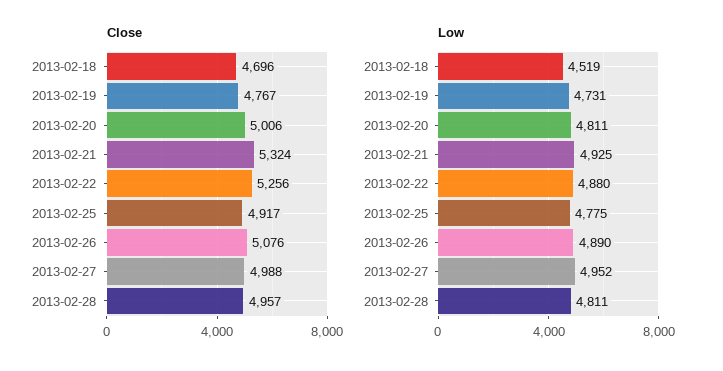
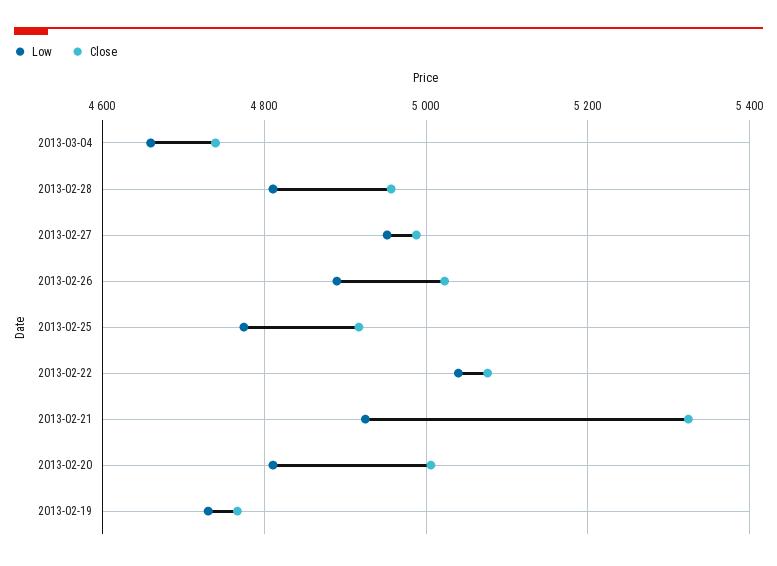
Close, 2013-02-18: 4696 -> none
Close, 2013-02-22: 5256 -> 5080
Close, 2013-02-26: 5076 -> 5020
Low, 2013-02-18: 4519 -> none
Low, 2013-02-22: 4880 -> 5040
Low, 2013-03-04: none -> 4660
Close, 2013-03-04: none -> 4740

